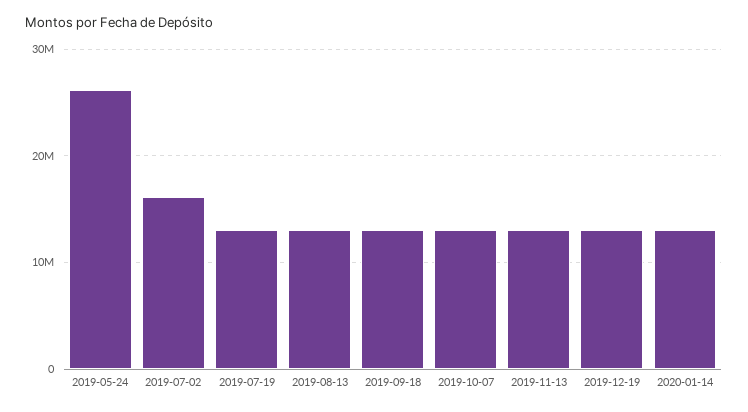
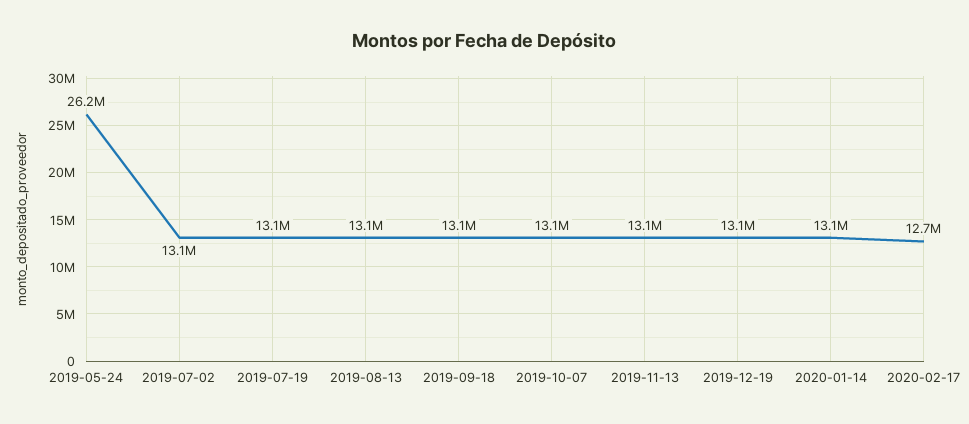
2019-07-02: 16000000 -> 13100000
2020-02-17: none -> 12700000

